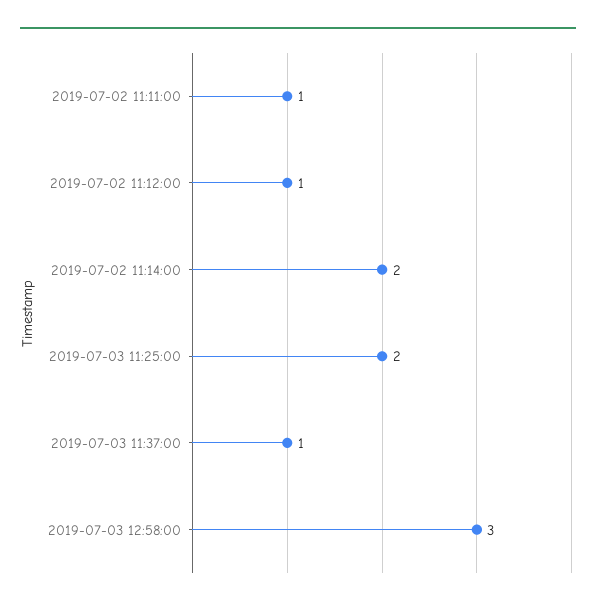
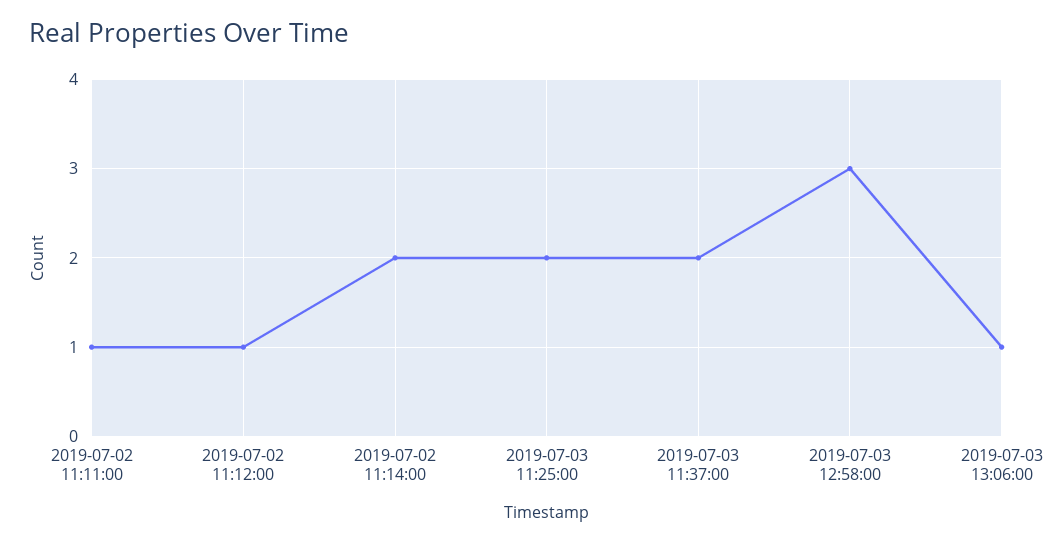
2019-07-03 11:37:00: 1 -> 2
2019-07-03 13:06:00: none -> 1

